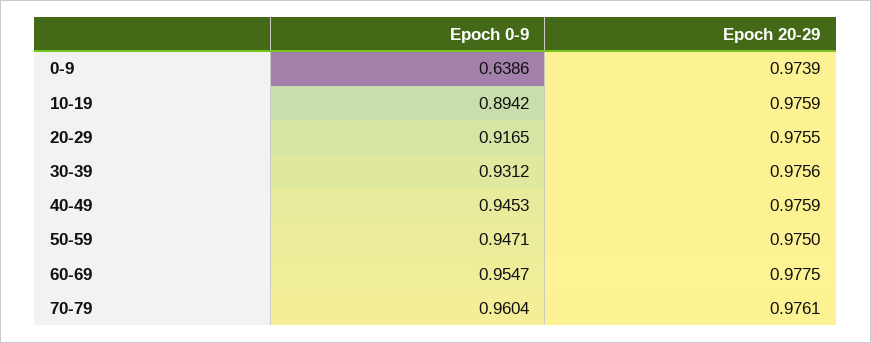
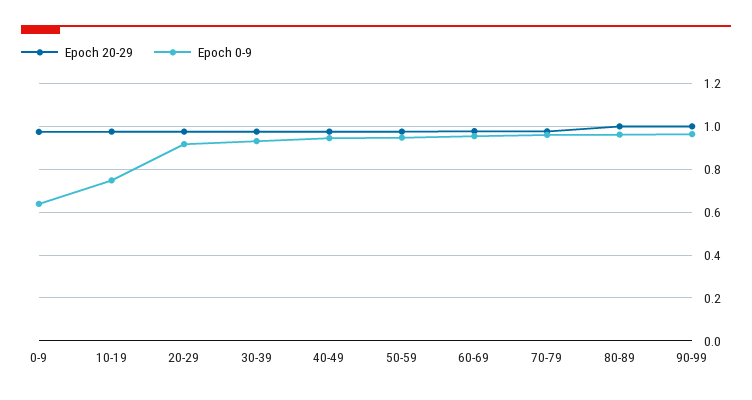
Epoch 0-9, 10-19: 0.8942 -> 0.75
Epoch 20-29, 80-89: none -> 1
Epoch 0-9, 80-89: none -> 0.95
Epoch 20-29, 90-99: none -> 1
Epoch 0-9, 90-99: none -> 0.95

